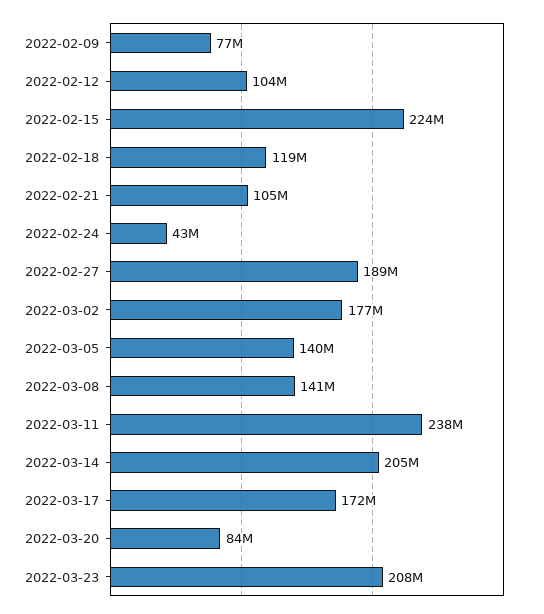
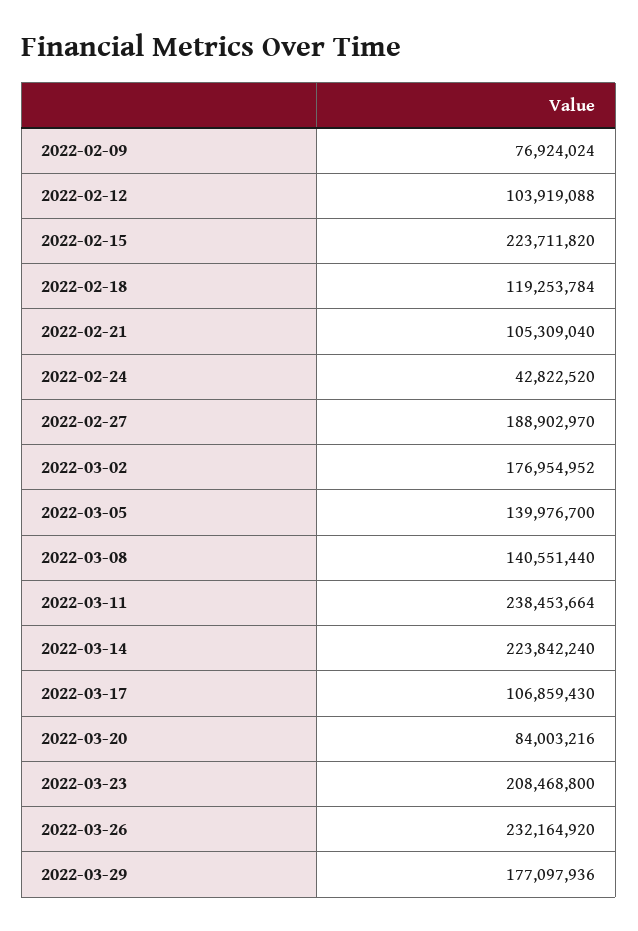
2022-03-14: 205000000 -> 223842240
2022-03-17: 172000000 -> 106859430
2022-03-26: none -> 232164920
2022-03-29: none -> 177097936

